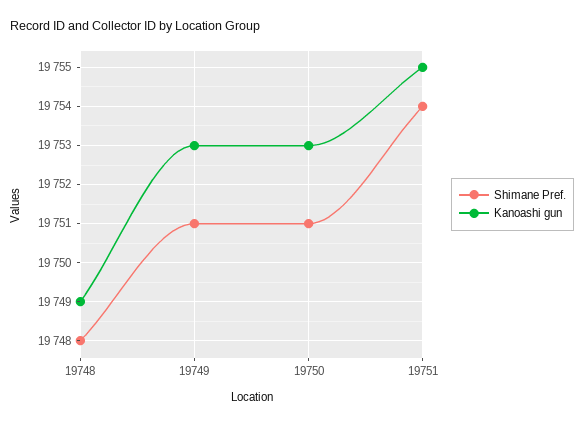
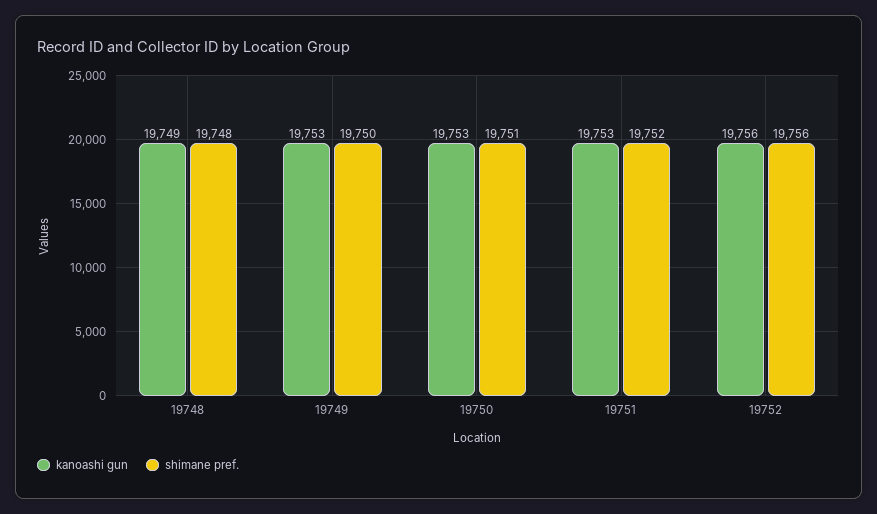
Shimane Pref., 19749: 19751 -> 19750
Shimane Pref., 19751: 19754 -> 19752
Kanoashi gun, 19751: 19755 -> 19753
Kanoashi gun, 19752: none -> 19756
Shimane Pref., 19752: none -> 19756

